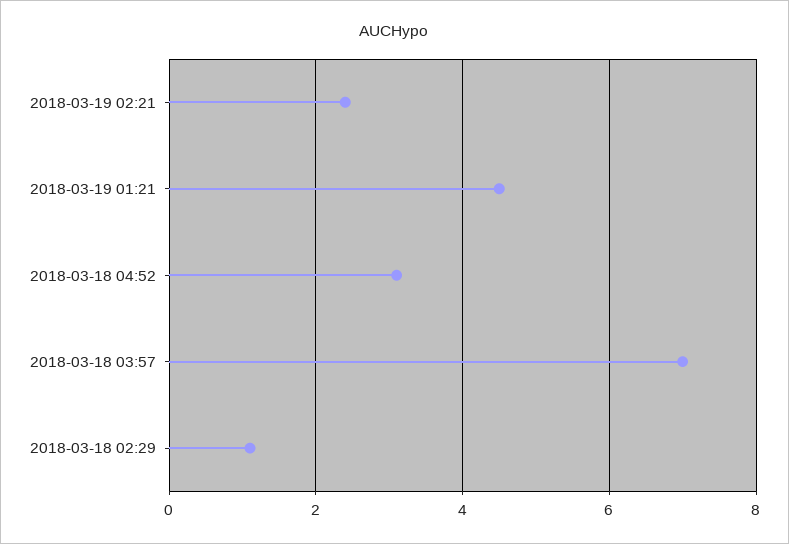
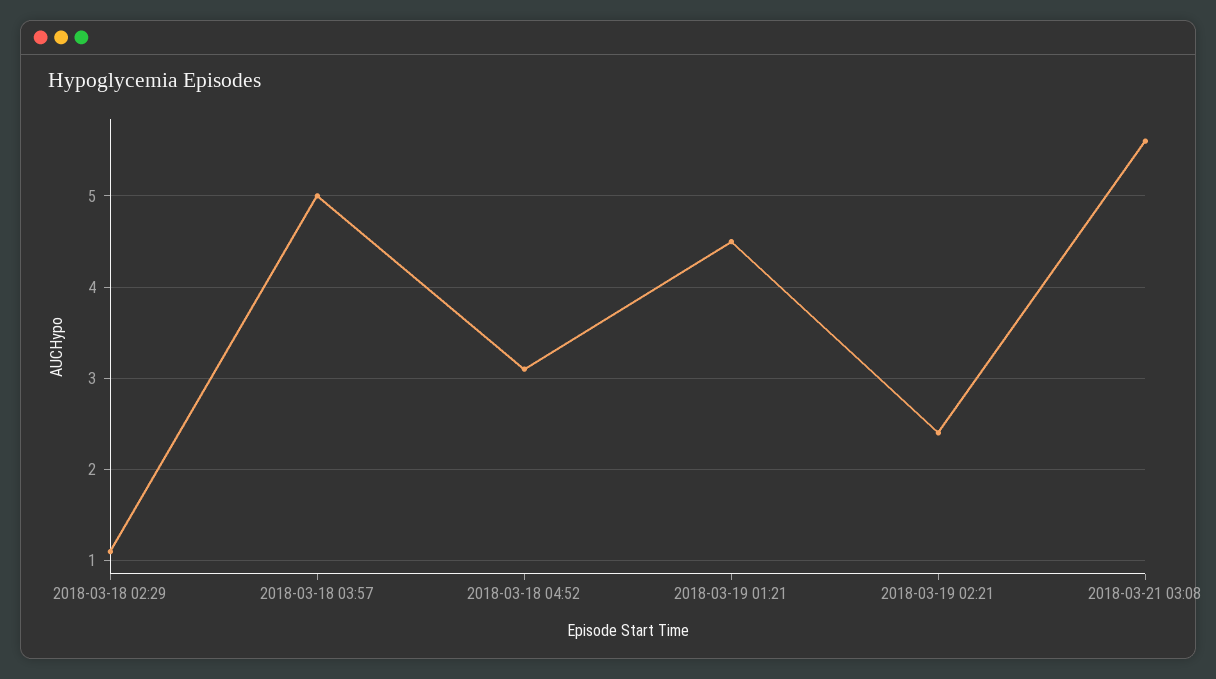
2018-03-18 03:57: 7 -> 5
2018-03-21 03:08: none -> 5.6

